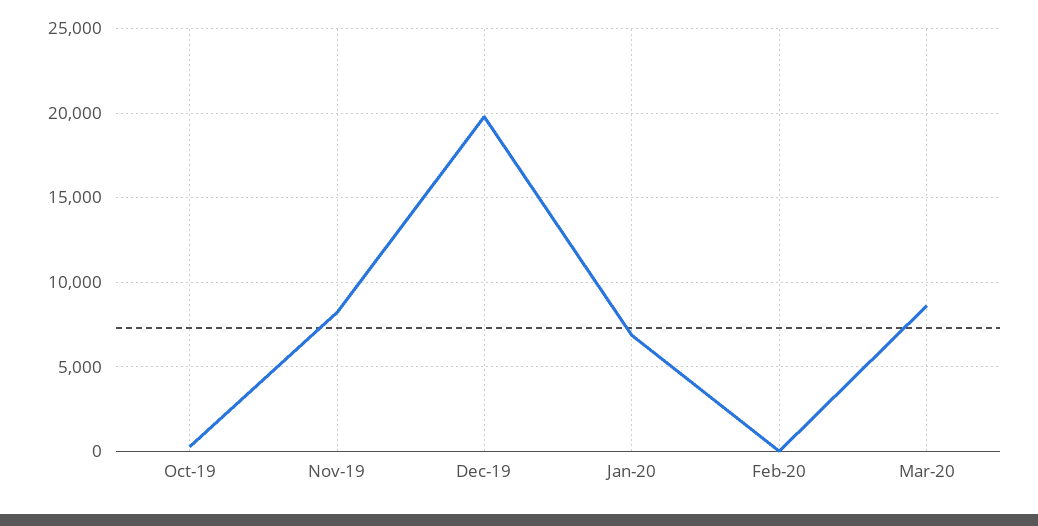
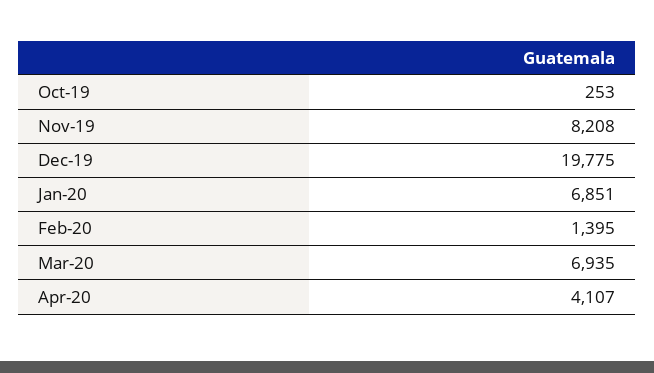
Feb-20: 0 -> 1395
Mar-20: 8500 -> 6935
Apr-20: none -> 4107

